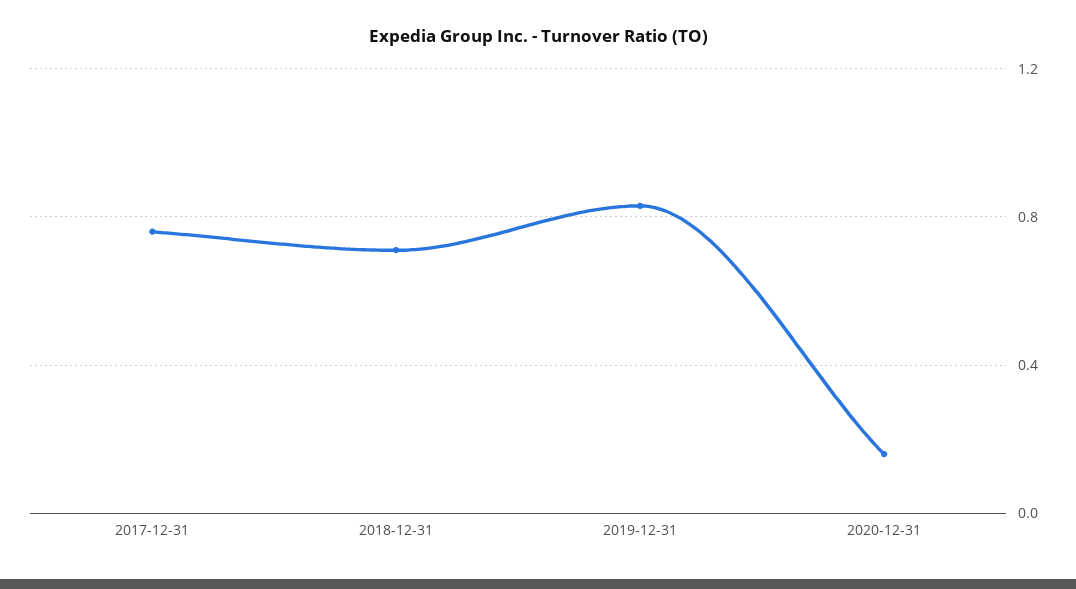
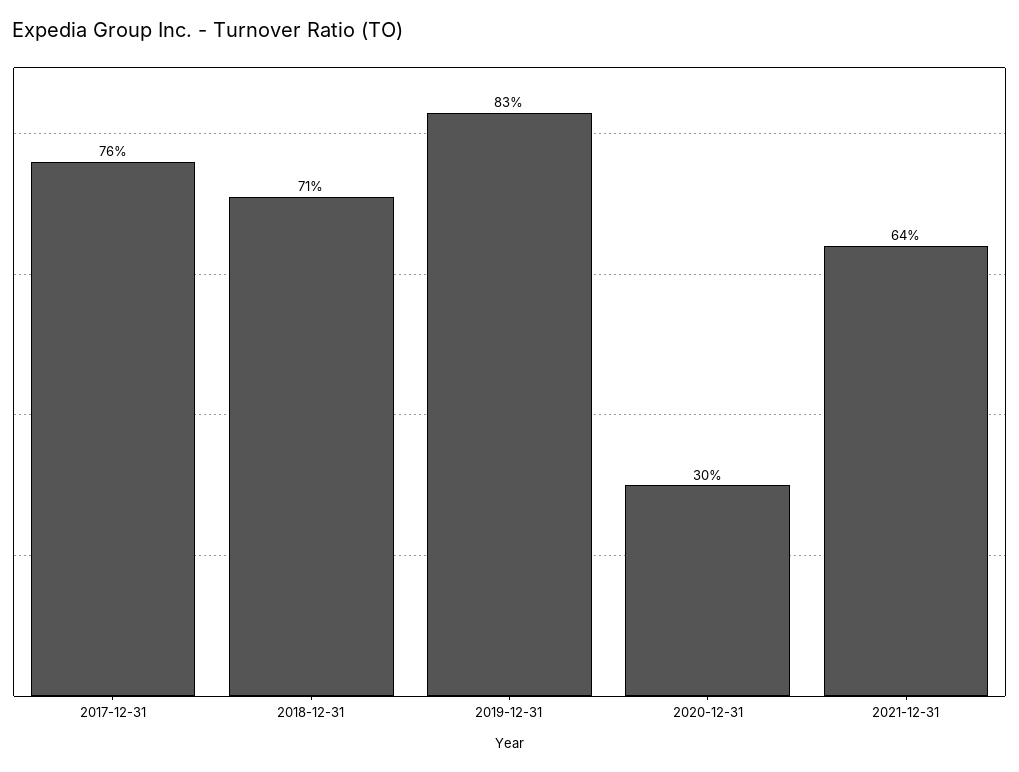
2020-12-31: 0.15 -> 0.3
2021-12-31: none -> 0.64

